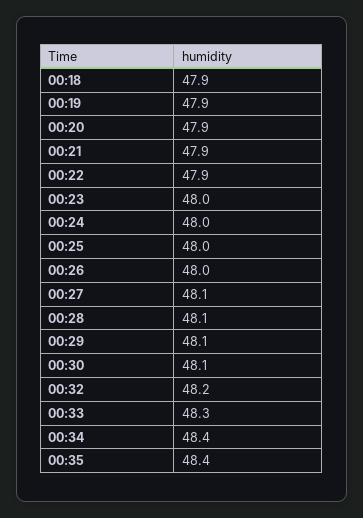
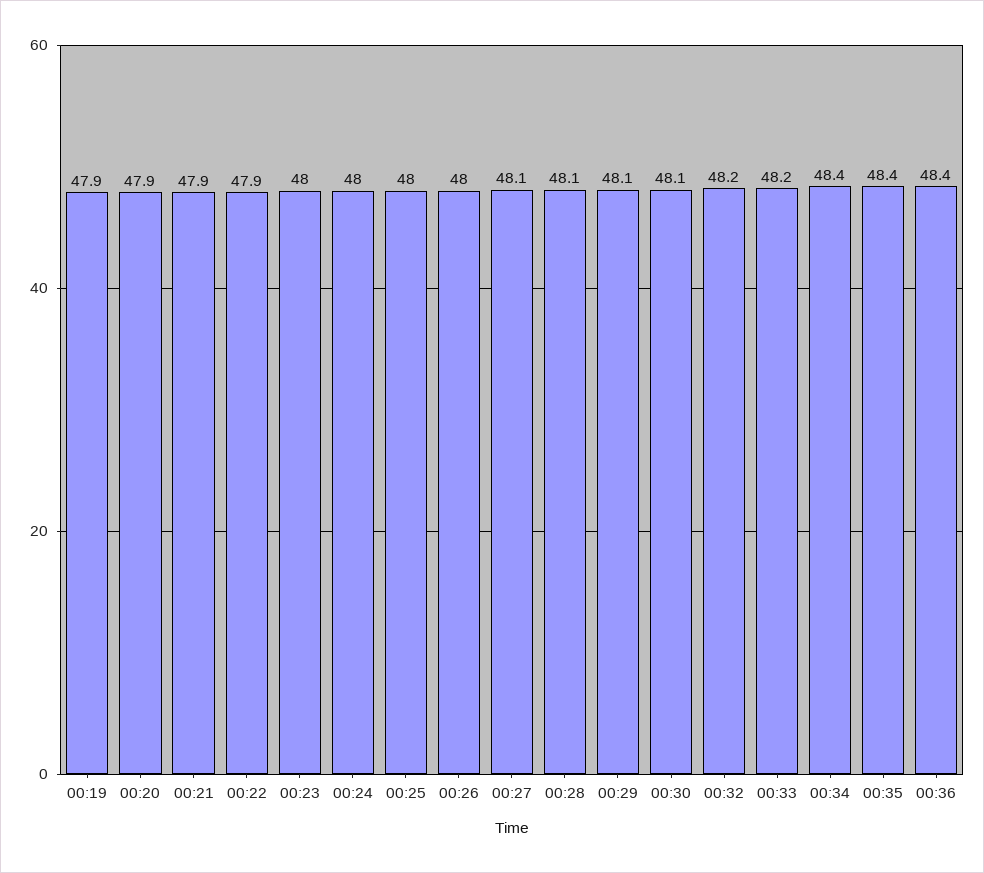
00:18: 47.9 -> none
00:33: 48.3 -> 48.2
00:36: none -> 48.4

